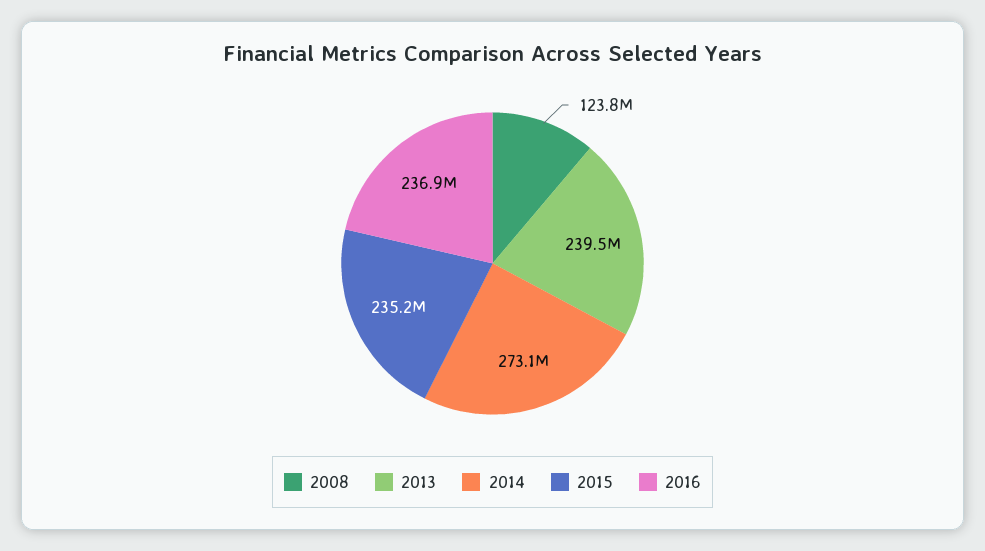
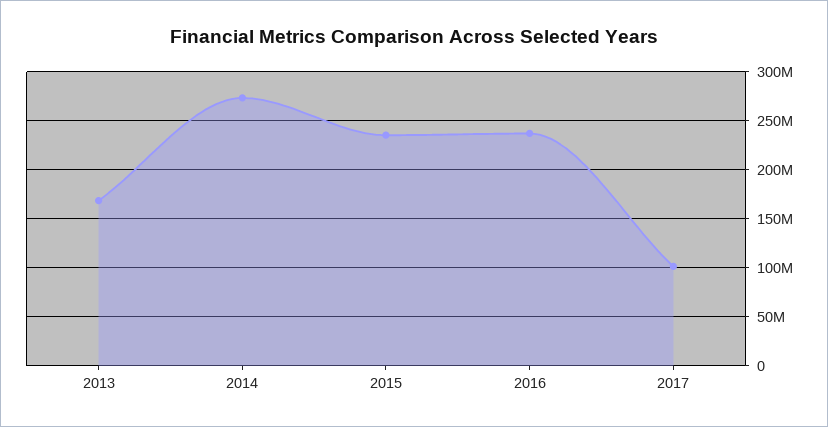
2008: 123800000 -> none
2013: 239500000 -> 170000000
2017: none -> 100000000

